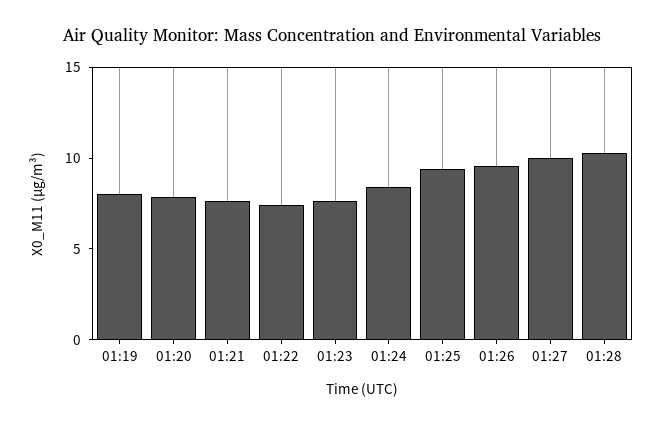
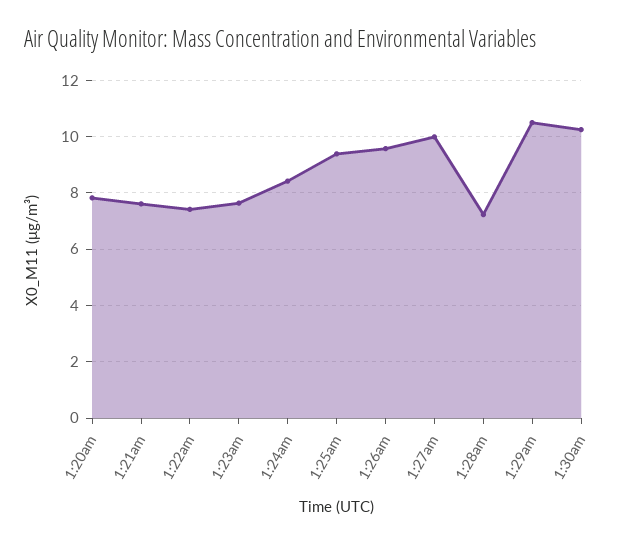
01:19: 8 -> none
01:28: 10 -> 7.25
1:29am: none -> 10.5
1:30am: none -> 10.25

